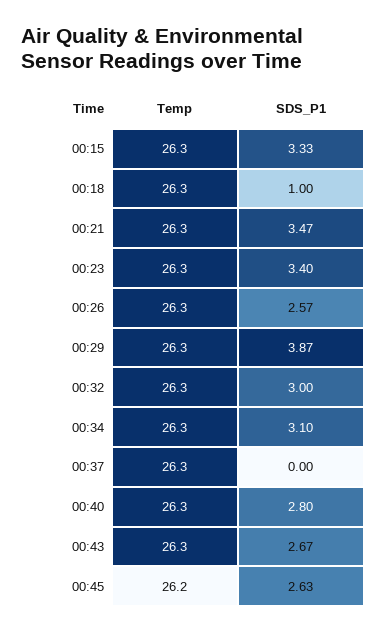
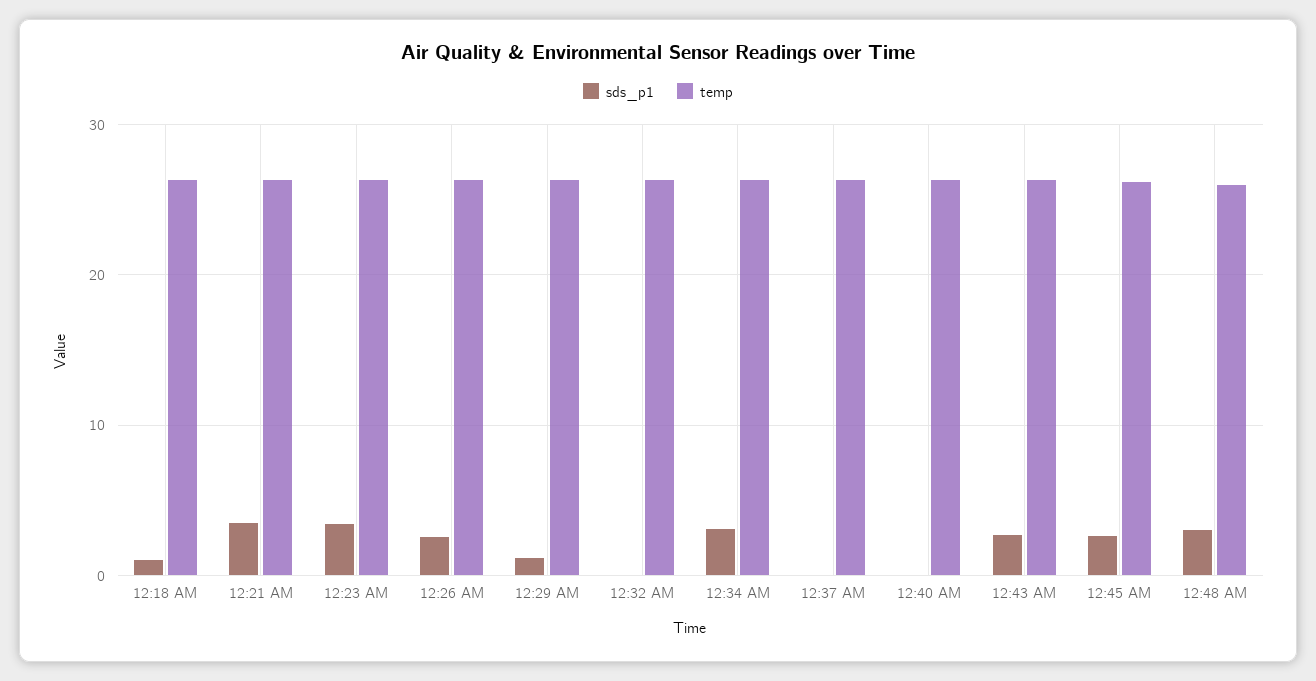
Temp, 00:15: 26.3 -> none
SDS_P1, 00:15: 3.33 -> none
SDS_P1, 00:29: 3.87 -> 1
SDS_P1, 00:32: 3 -> 0
SDS_P1, 00:40: 2.8 -> 0
SDS_P1, 12:48 AM: none -> 3
Temp, 12:48 AM: none -> 26

